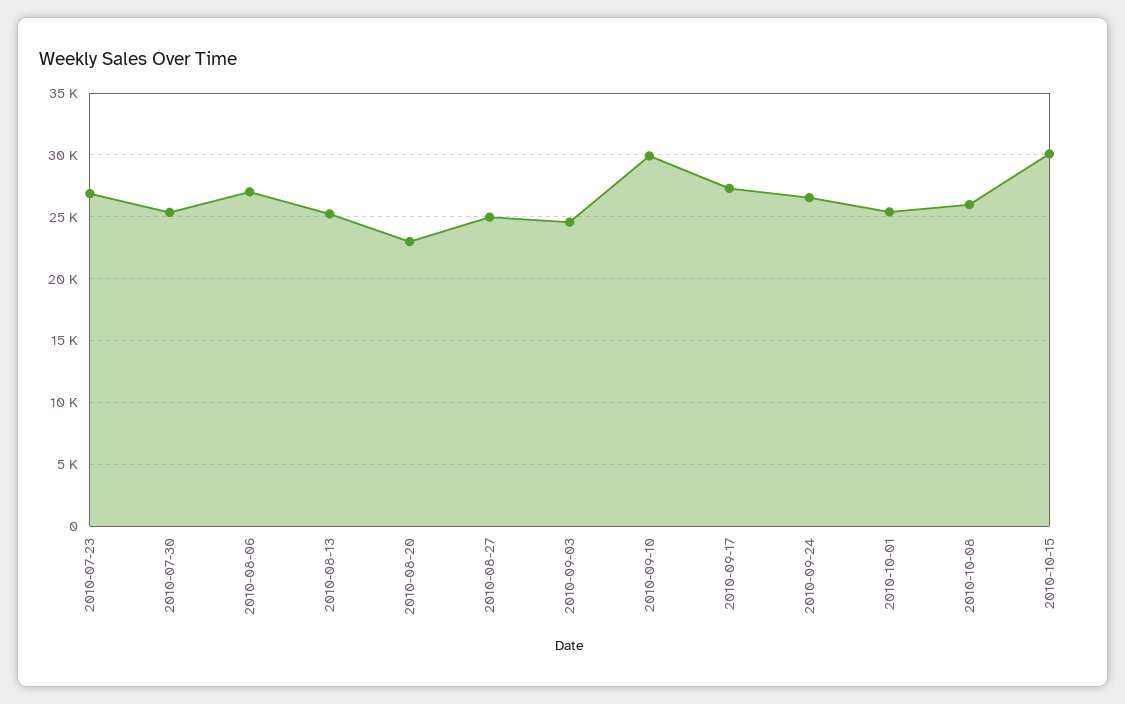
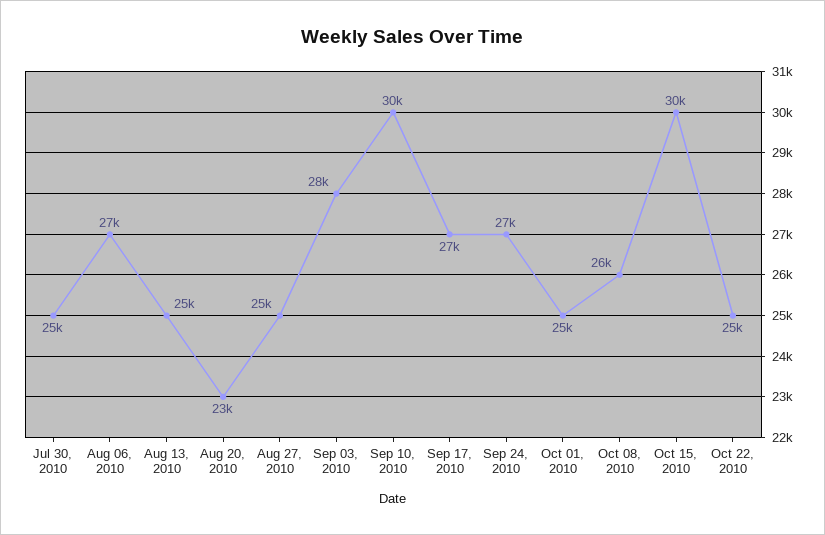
2010-07-23: 27000 -> none
2010-09-03: 24500 -> 28000
Oct 22, 2010: none -> 25000

